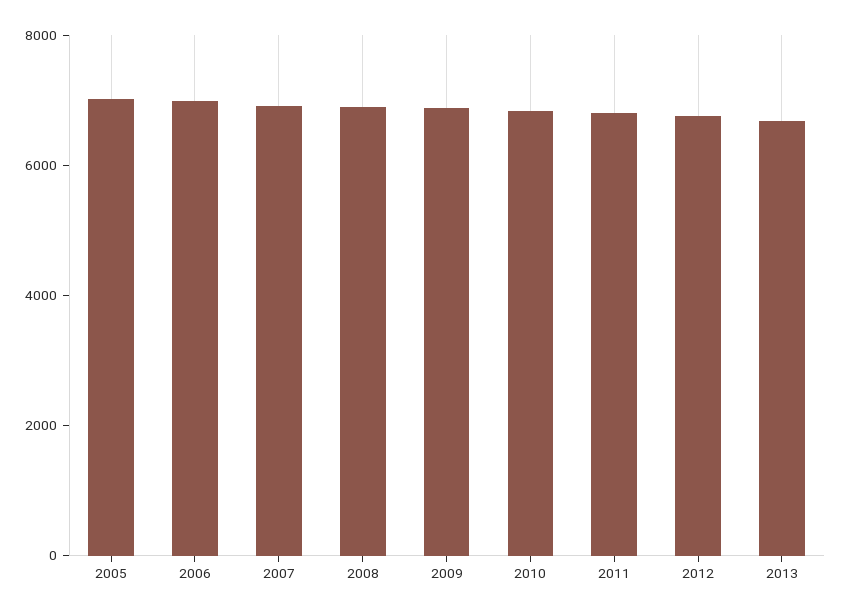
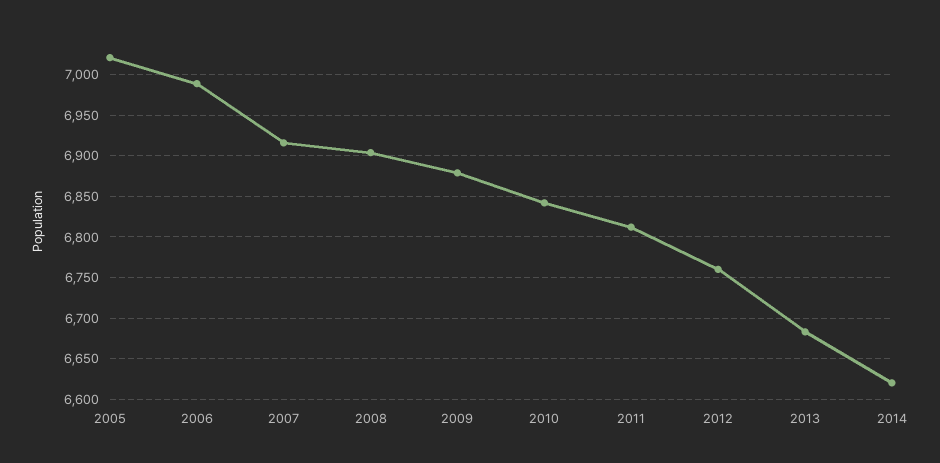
2014: none -> 6620

